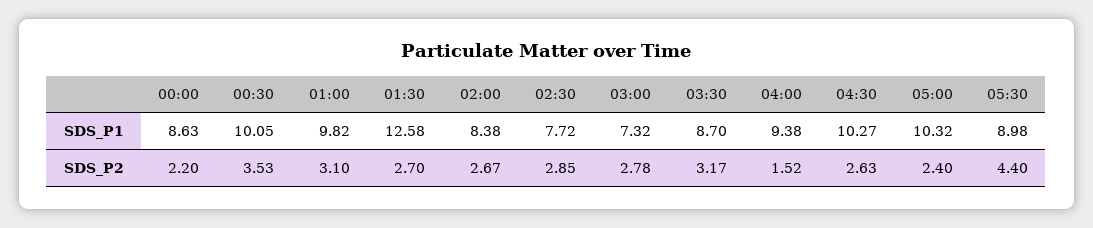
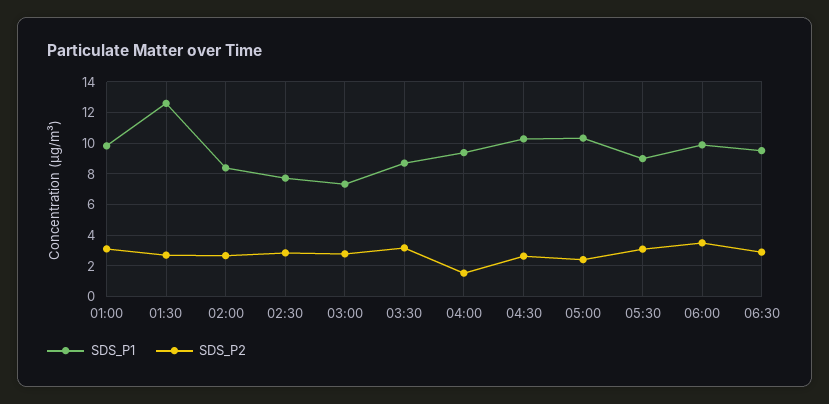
SDS_P1, 00:00: 8.63 -> none
SDS_P1, 00:30: 10.05 -> none
SDS_P2, 00:00: 2.2 -> none
SDS_P2, 00:30: 3.53 -> none
SDS_P2, 05:30: 4.4 -> 3
SDS_P1, 06:00: none -> 10
SDS_P2, 06:00: none -> 3.5
SDS_P1, 06:30: none -> 9.5
SDS_P2, 06:30: none -> 3

